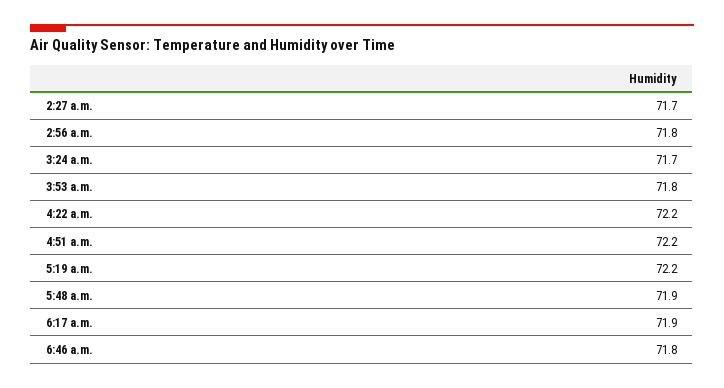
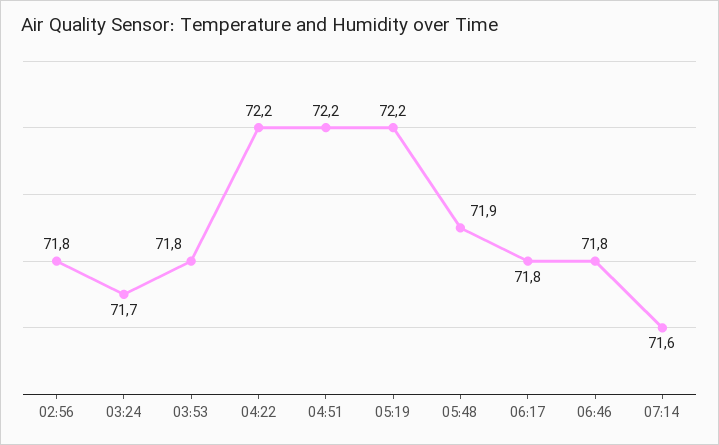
2:27 a.m.: 71.7 -> none
6:17 a.m.: 71.9 -> 71.8
07:14: none -> 71.6

